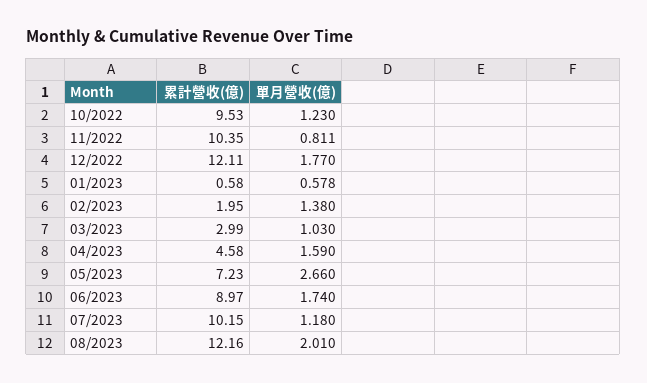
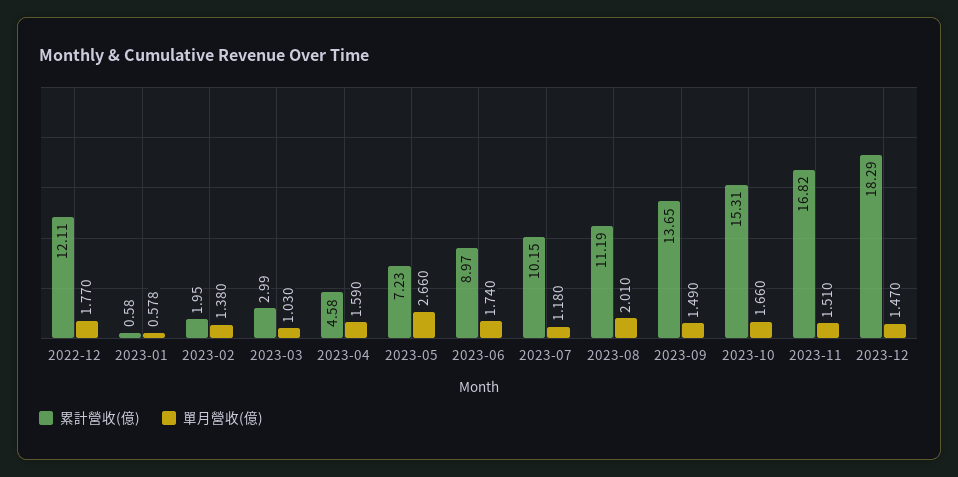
累計營收(億), 10/2022: 9.53 -> none
單月營收(億), 10/2022: 1.23 -> none
累計營收(億), 11/2022: 10.35 -> none
單月營收(億), 11/2022: 0.811 -> none
累計營收(億), 08/2023: 12.16 -> 11.19
累計營收(億), 2023-09: none -> 13.65
單月營收(億), 2023-09: none -> 1.49
累計營收(億), 2023-10: none -> 15.31
單月營收(億), 2023-10: none -> 1.66
累計營收(億), 2023-11: none -> 16.82
單月營收(億), 2023-11: none -> 1.51
累計營收(億), 2023-12: none -> 18.29
單月營收(億), 2023-12: none -> 1.47

